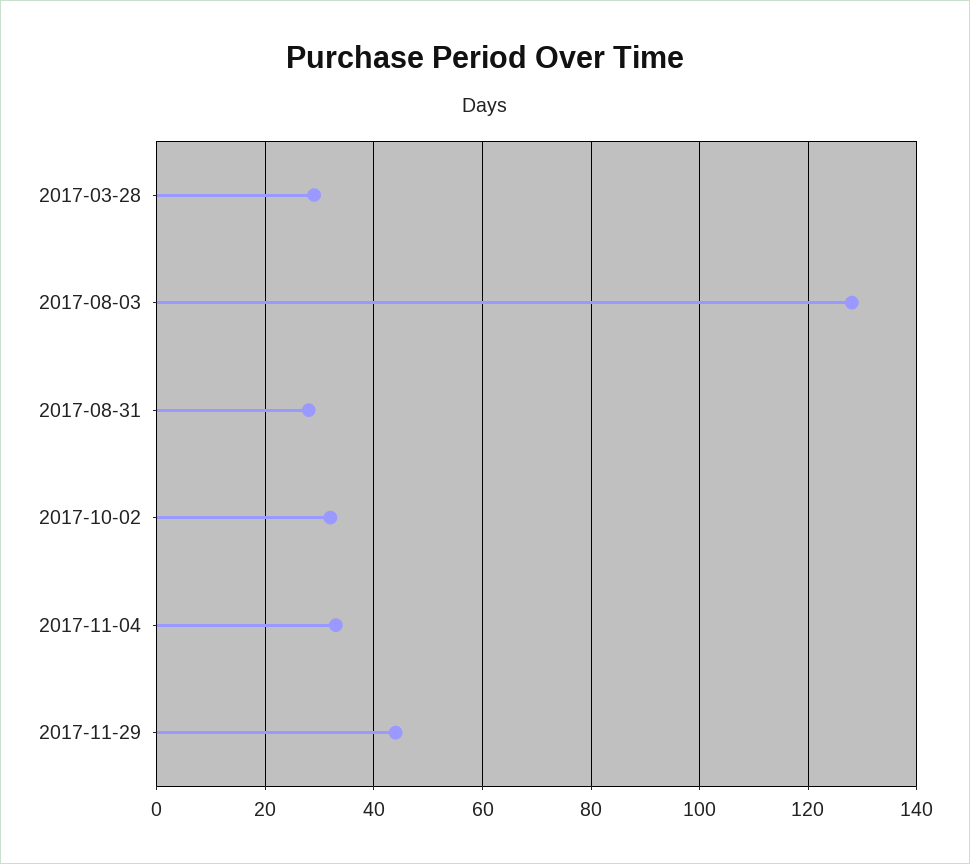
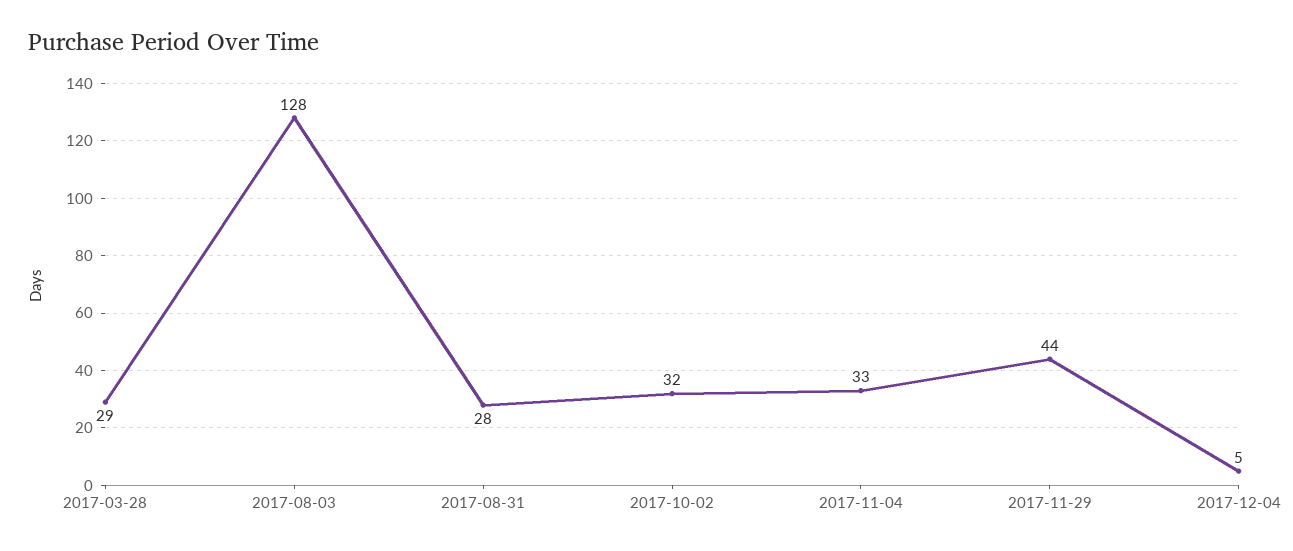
2017-12-04: none -> 5

